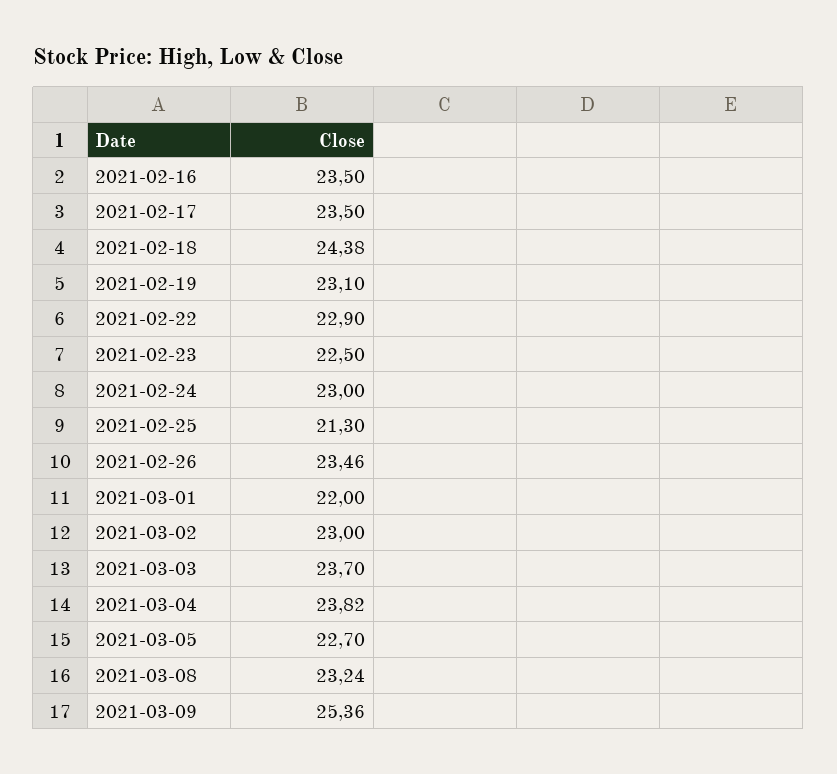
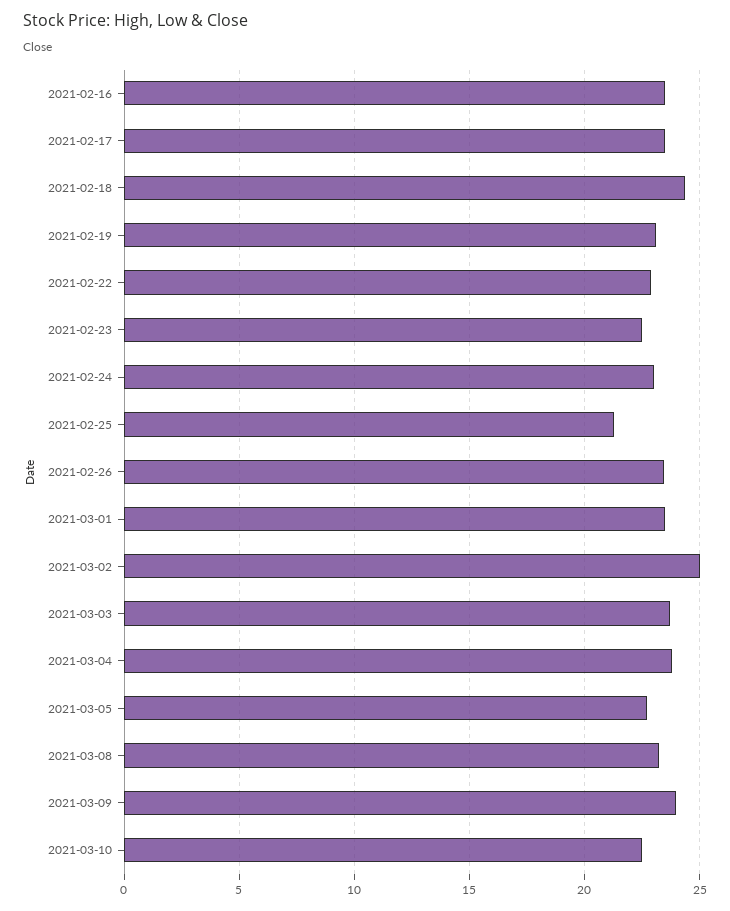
2021-03-01: 22 -> 23.5
2021-03-02: 23 -> 25
2021-03-09: 25.36 -> 24
2021-03-10: none -> 22.5

